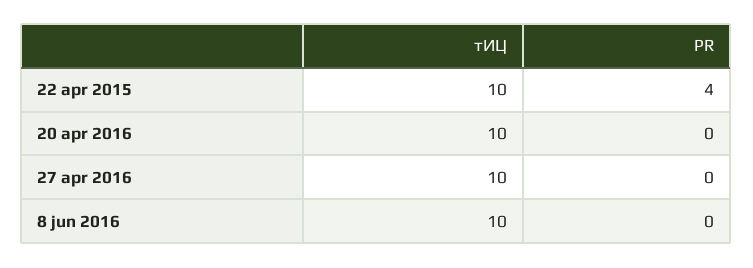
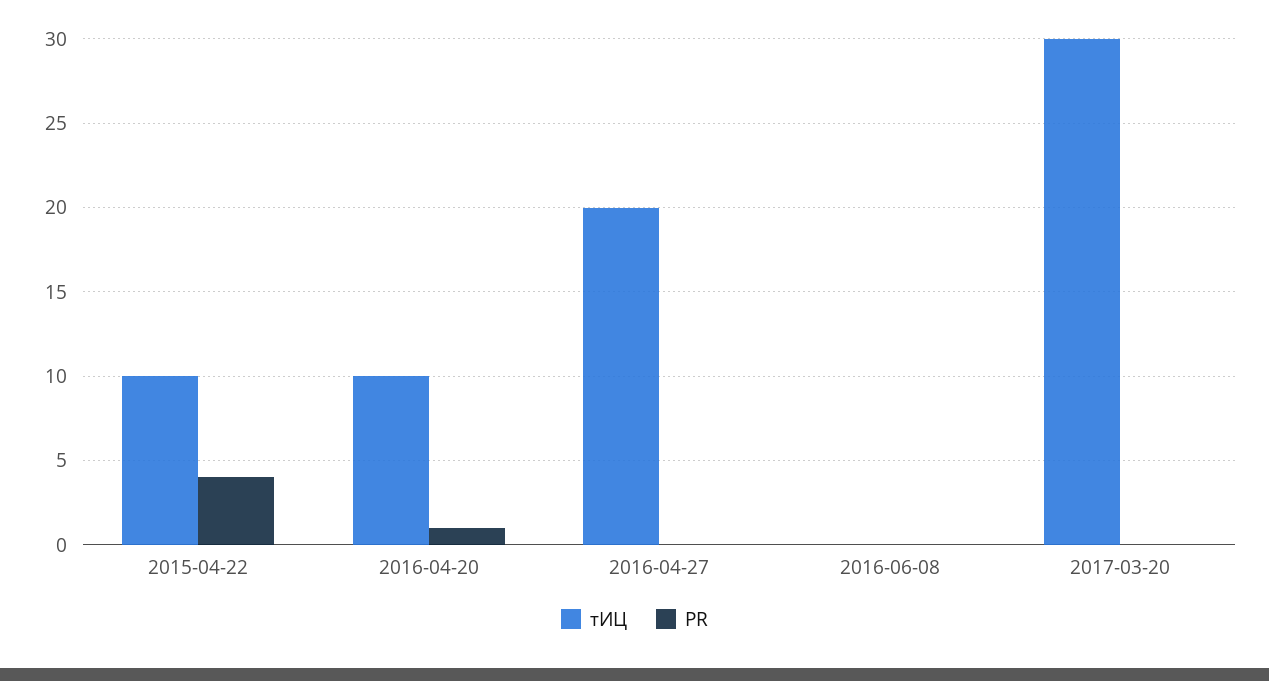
PR, 20 apr 2016: 0 -> 1
тИЦ, 27 apr 2016: 10 -> 20
тИЦ, 8 jun 2016: 10 -> 0
тИЦ, 2017-03-20: none -> 30
PR, 2017-03-20: none -> 0

